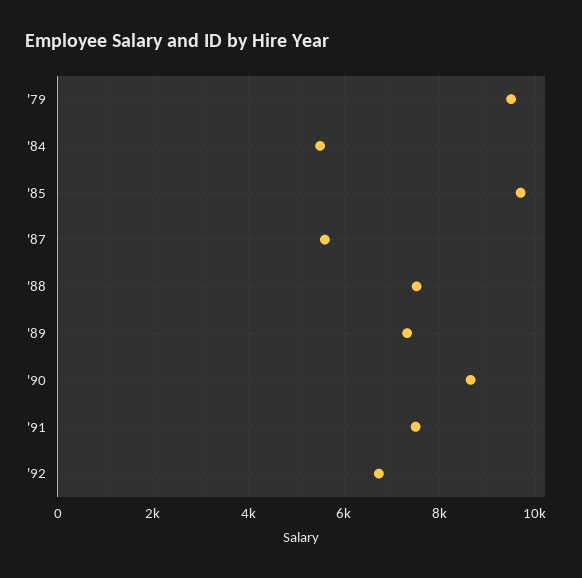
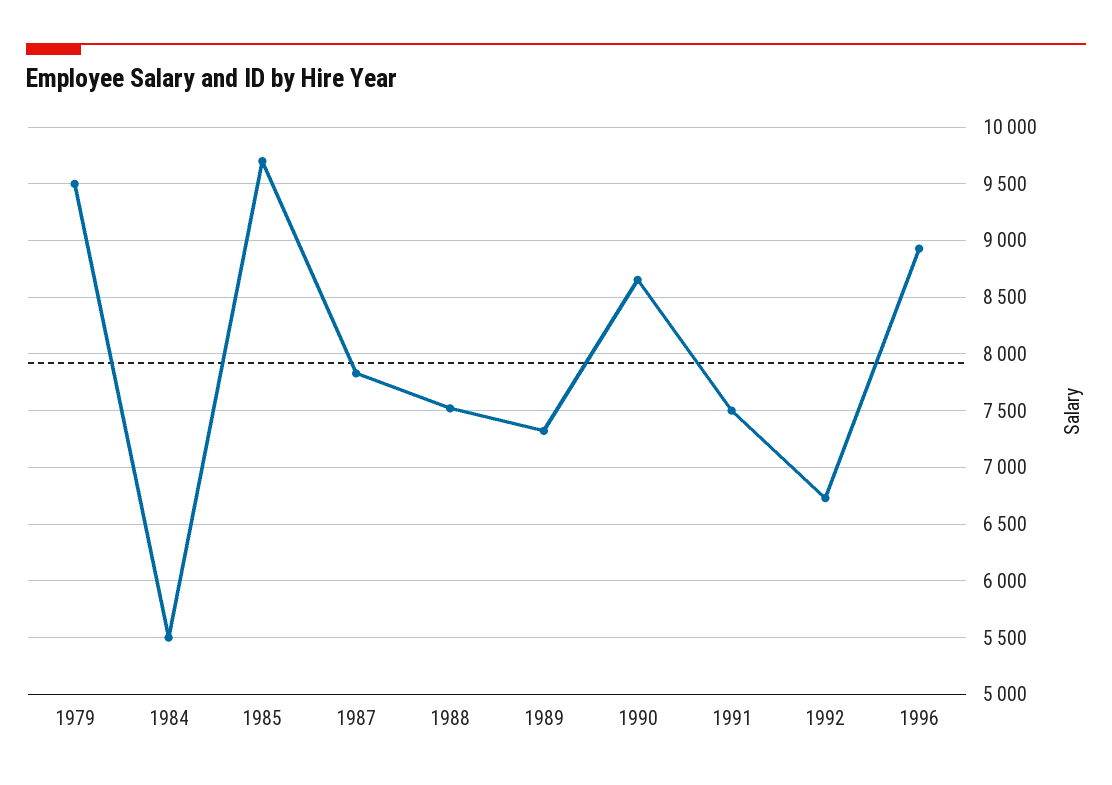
'87: 5600 -> 7800
1996: none -> 8900

